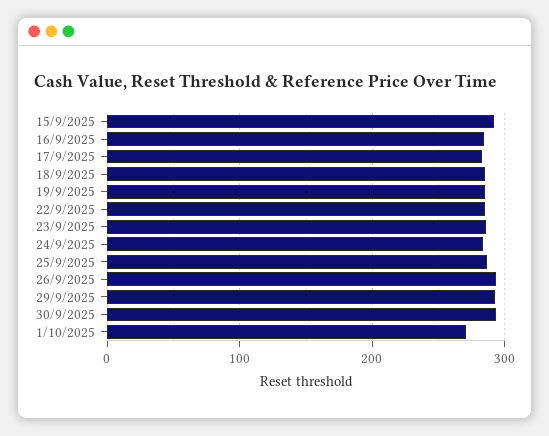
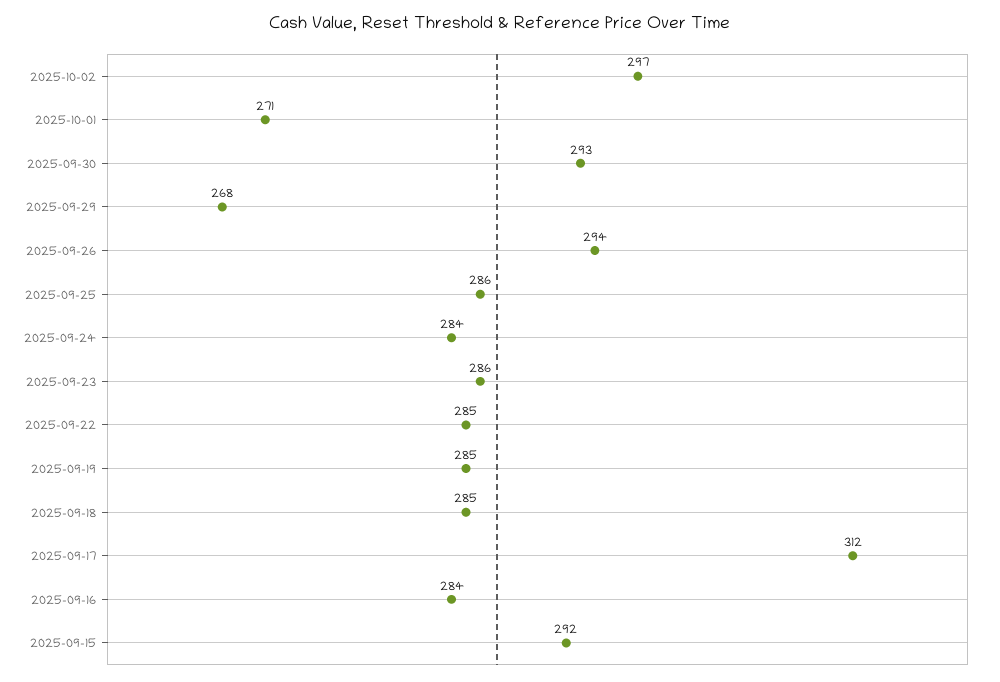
17/9/2025: 280 -> 312
29/9/2025: 290 -> 268
2025-10-02: none -> 297

